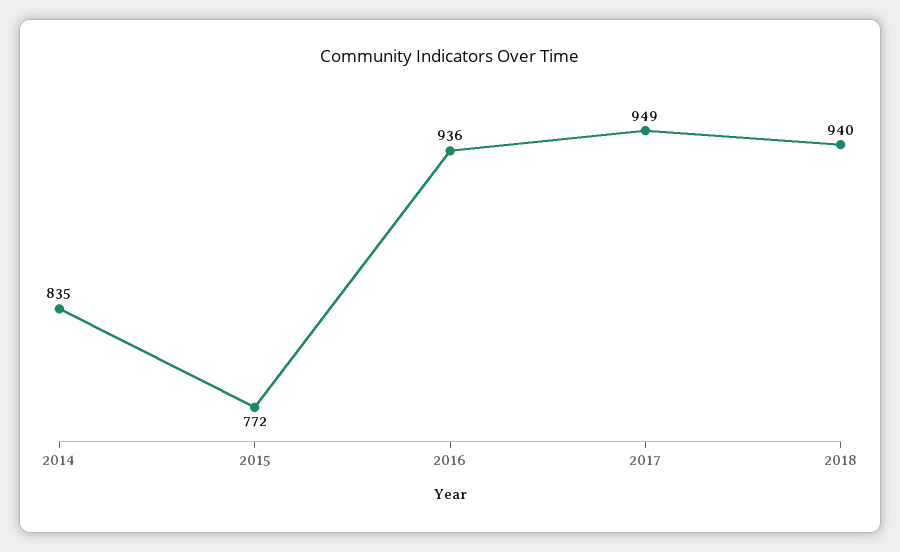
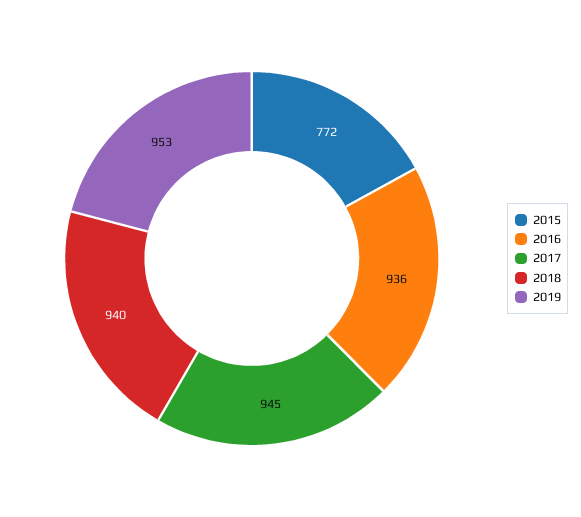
2014: 835 -> none
2017: 949 -> 945
2019: none -> 953

